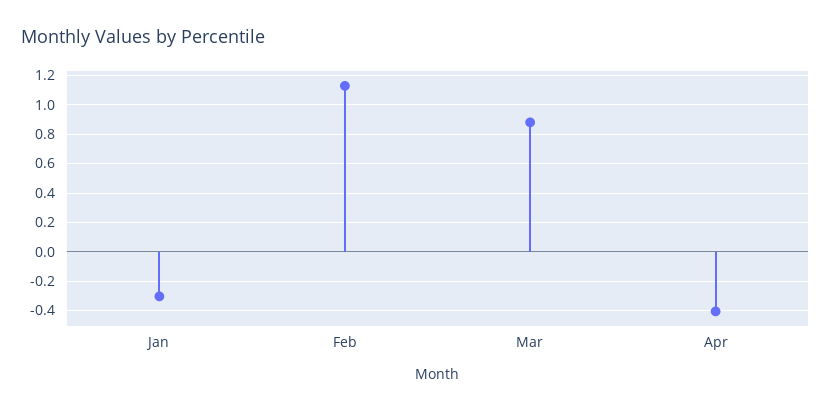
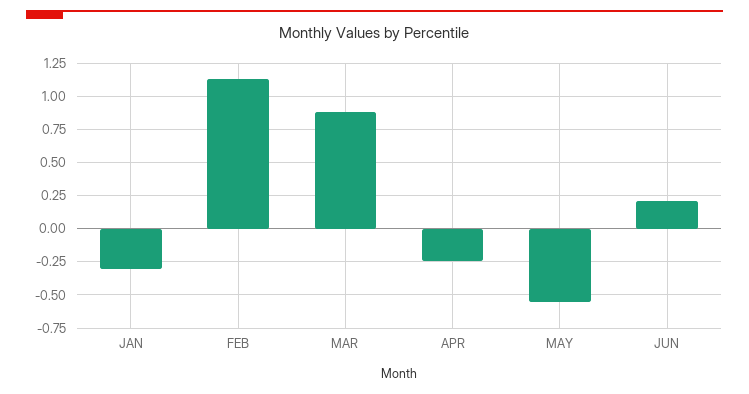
Apr: -0.4 -> -0.25
MAY: none -> -0.55
JUN: none -> 0.2

